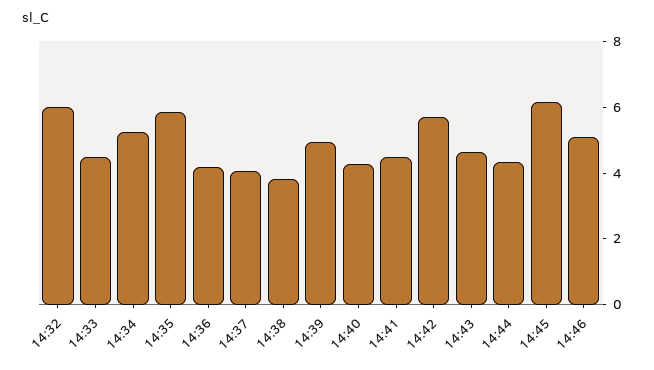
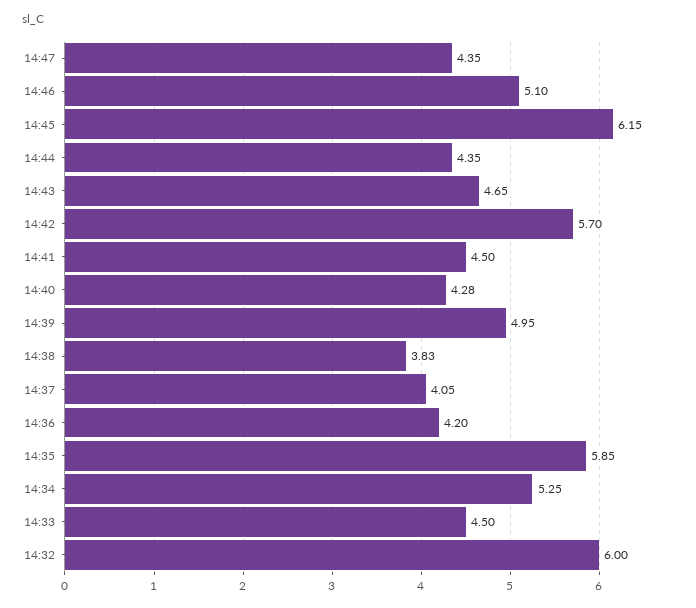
14:47: none -> 4.35

